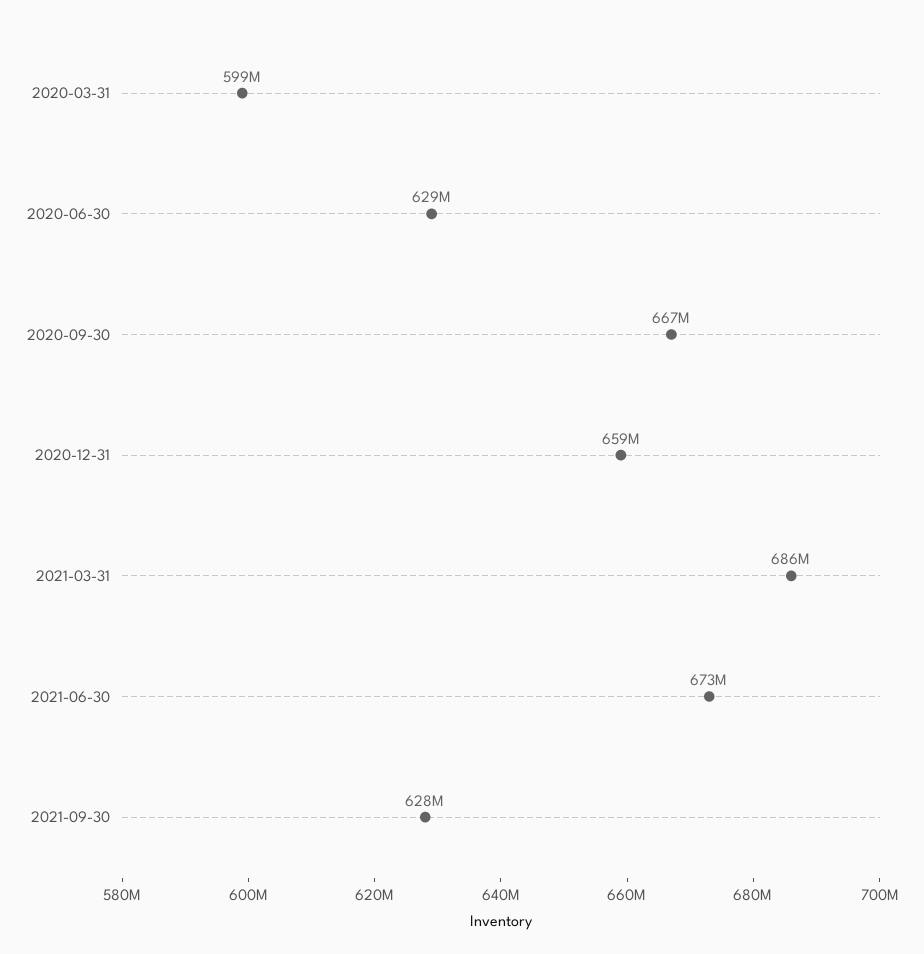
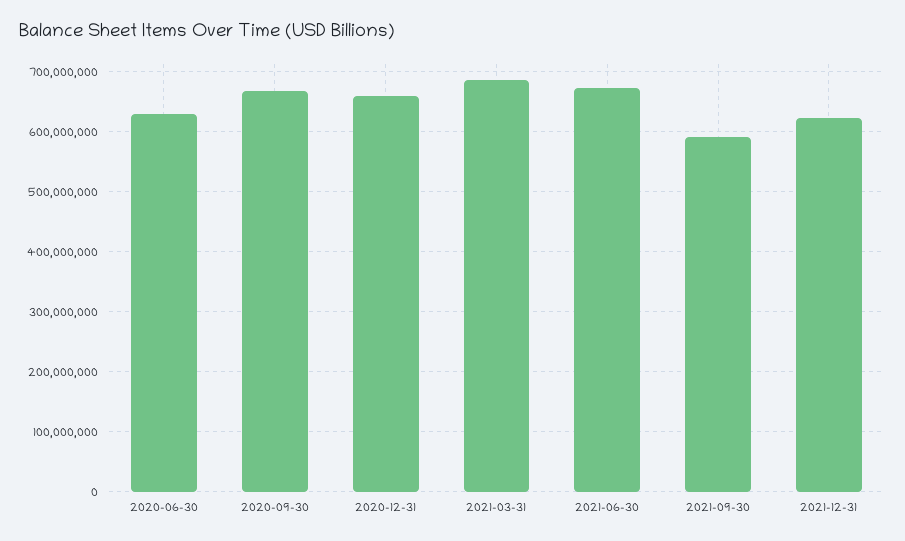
2020-03-31: 599000000 -> none
2021-09-30: 628000000 -> 590000000
2021-12-31: none -> 620000000

